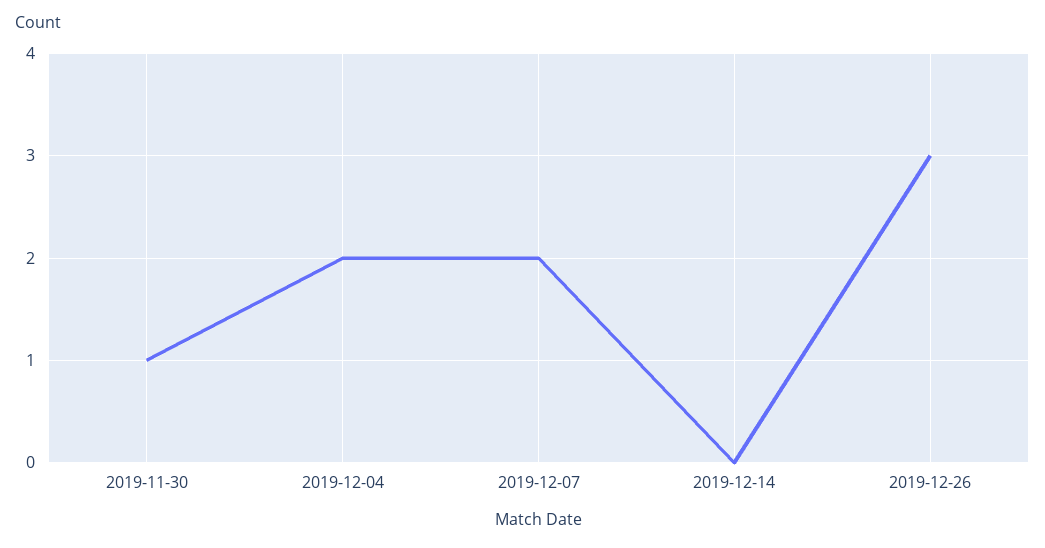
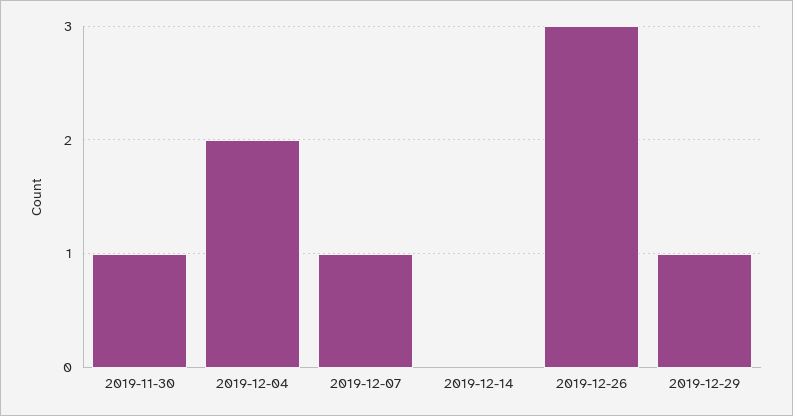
2019-12-07: 2 -> 1
2019-12-29: none -> 1

